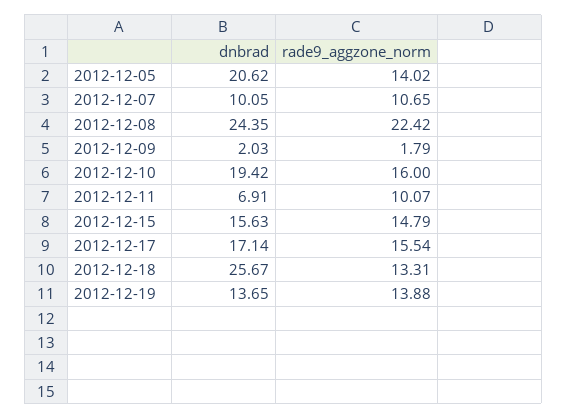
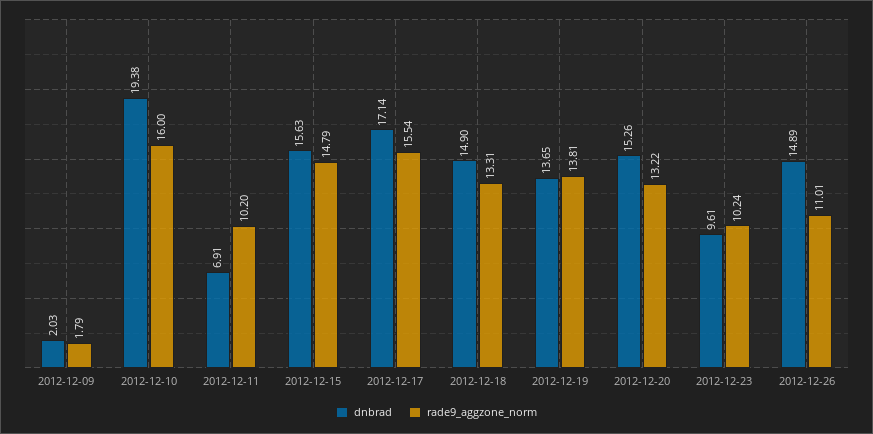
dnbrad, 2012-12-05: 20.62 -> none
rade9_aggzone_norm, 2012-12-05: 14.02 -> none
dnbrad, 2012-12-07: 10.05 -> none
rade9_aggzone_norm, 2012-12-07: 10.65 -> none
dnbrad, 2012-12-08: 24.35 -> none
rade9_aggzone_norm, 2012-12-08: 22.42 -> none
dnbrad, 2012-12-10: 19.42 -> 19.38
rade9_aggzone_norm, 2012-12-11: 10.07 -> 10.2
dnbrad, 2012-12-18: 25.67 -> 14.9
rade9_aggzone_norm, 2012-12-19: 13.88 -> 13.81
dnbrad, 2012-12-20: none -> 15.26
rade9_aggzone_norm, 2012-12-20: none -> 13.22
dnbrad, 2012-12-23: none -> 9.61
rade9_aggzone_norm, 2012-12-23: none -> 10.24
dnbrad, 2012-12-26: none -> 14.89
rade9_aggzone_norm, 2012-12-26: none -> 11.01

